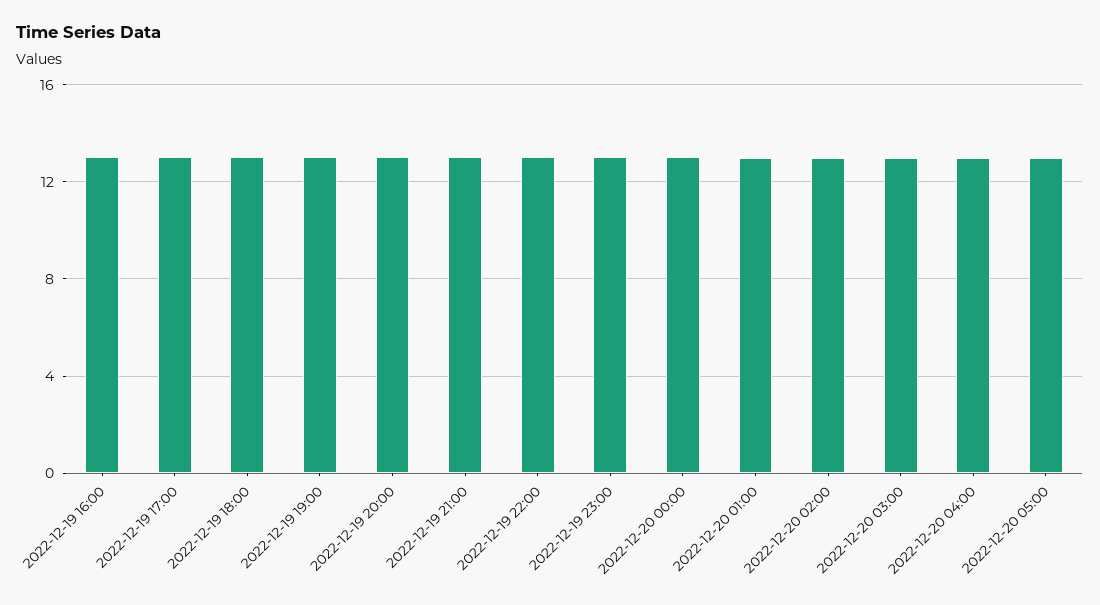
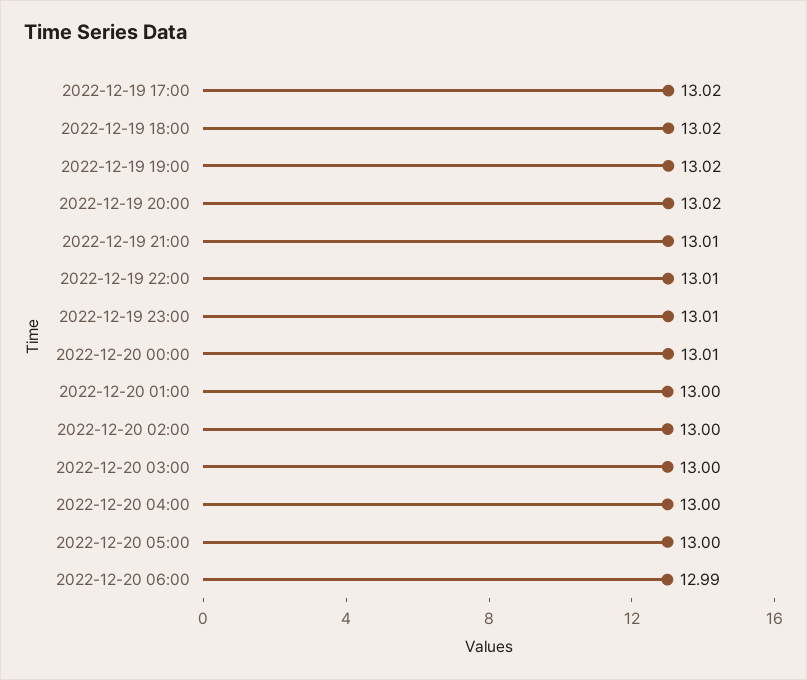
2022-12-19 16:00: 13 -> none
2022-12-20 06:00: none -> 12.99

